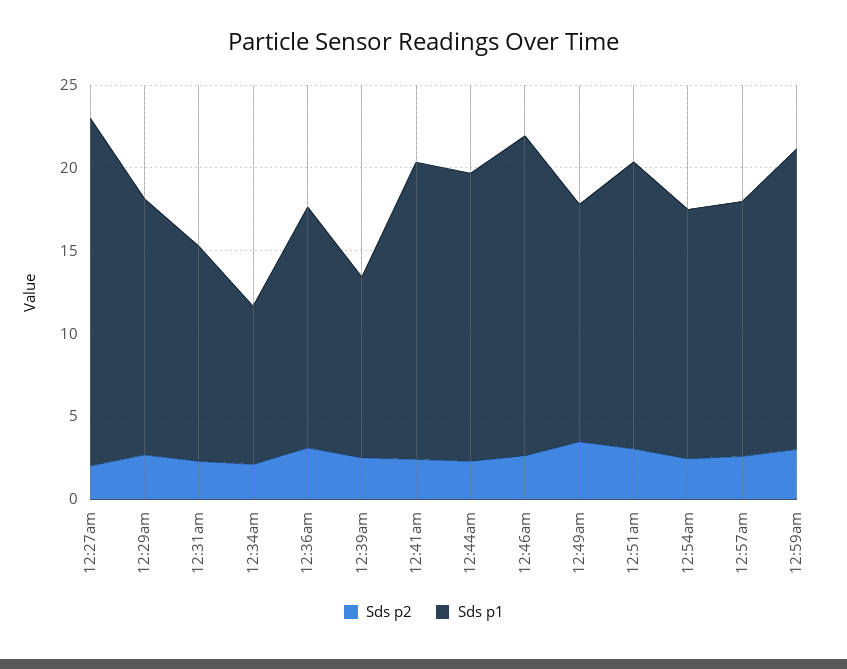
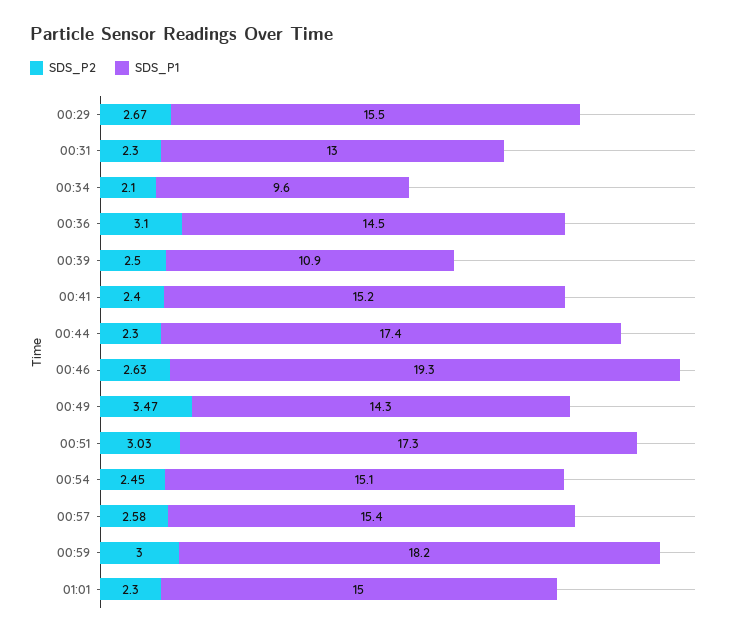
Sds p2, 12:27am: 2 -> none
Sds p1, 12:27am: 21 -> none
Sds p1, 12:41am: 18 -> 15.2
Sds p2, 01:01: none -> 2.3
Sds p1, 01:01: none -> 15

